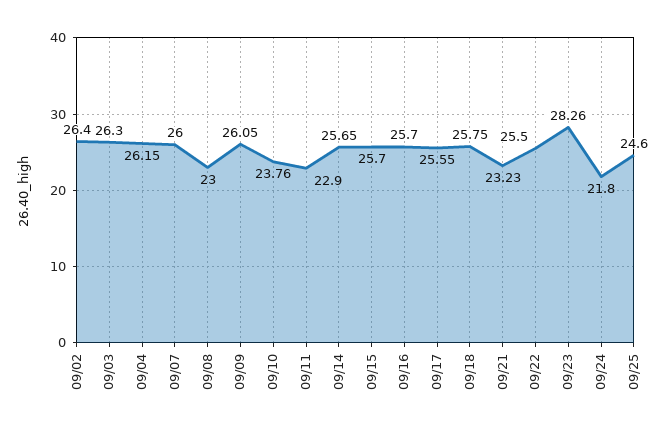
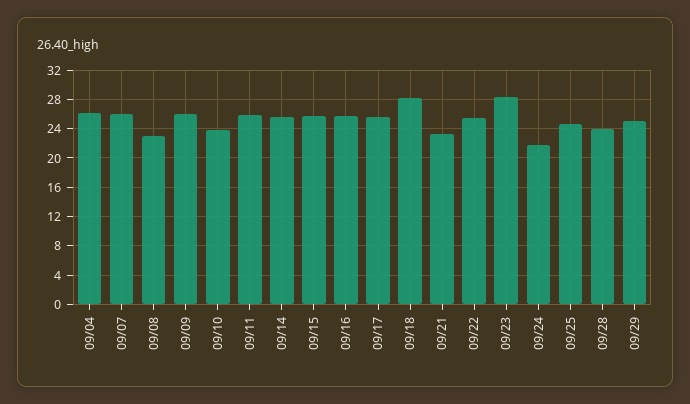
09/02: 26.4 -> none
09/03: 26.3 -> none
09/11: 22.9 -> 26
09/18: 25.75 -> 28
09/28: none -> 24
09/29: none -> 25

